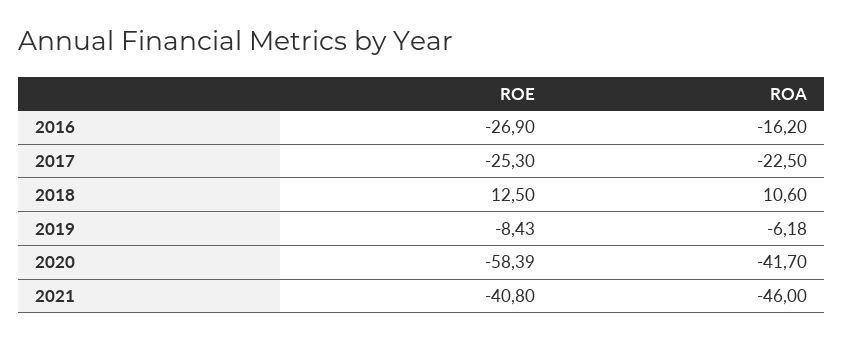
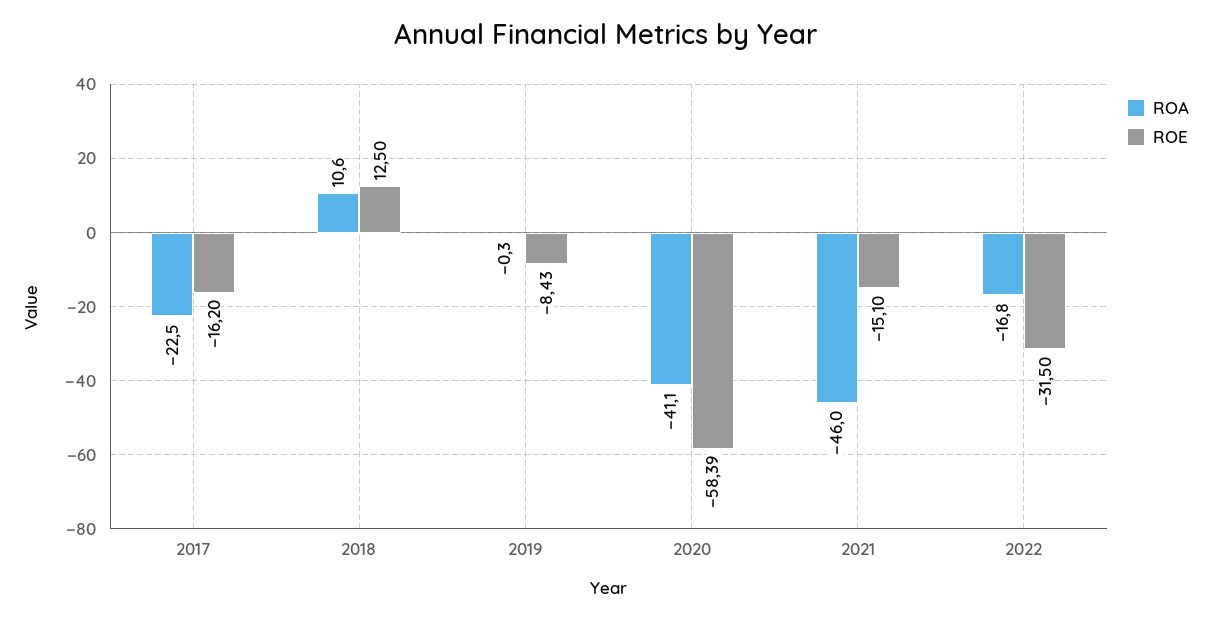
ROE, 2016: -26.9 -> none
ROA, 2016: -16.2 -> none
ROE, 2017: -25.3 -> -16.2
ROA, 2019: -6.18 -> -0.3
ROA, 2020: -41.7 -> -41.1
ROE, 2021: -40.8 -> -15.1
ROA, 2022: none -> -16.8
ROE, 2022: none -> -31.5

